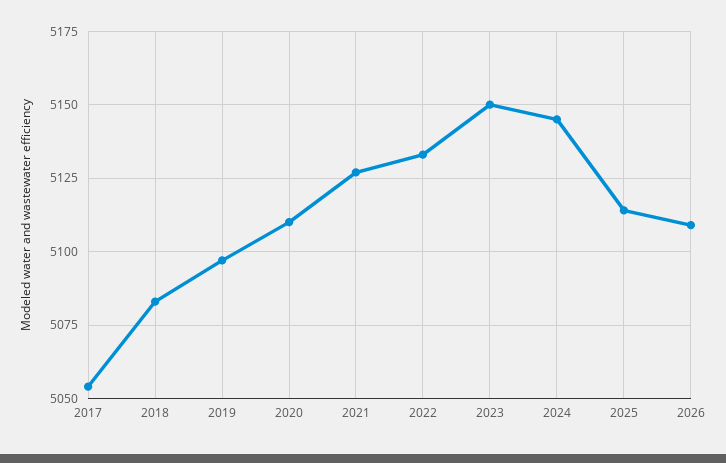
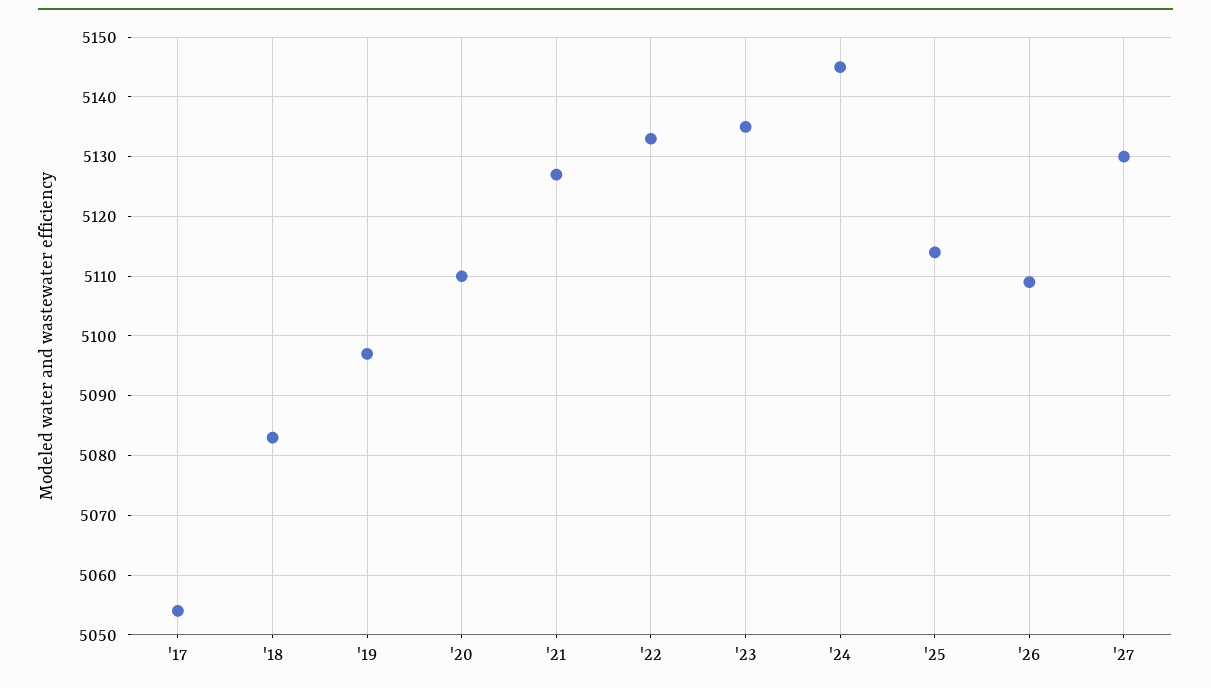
2023: 5150 -> 5135
'27: none -> 5130

